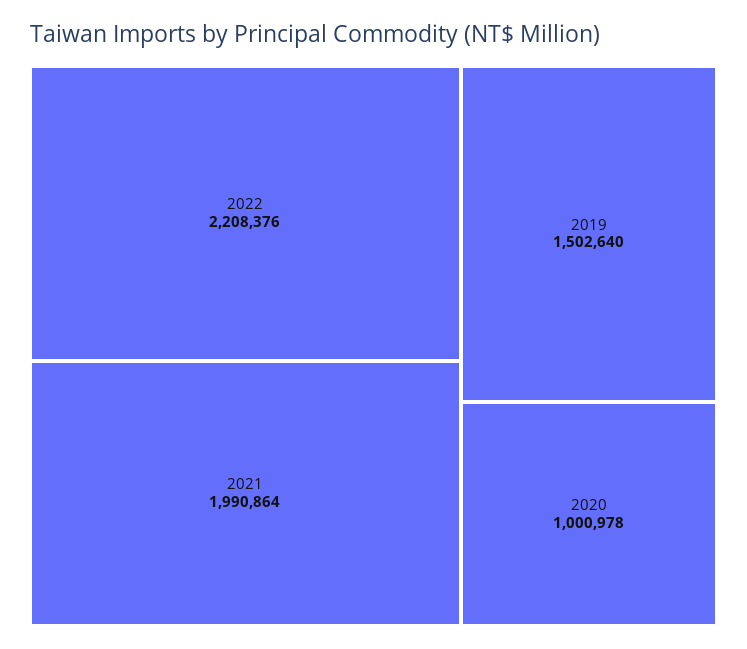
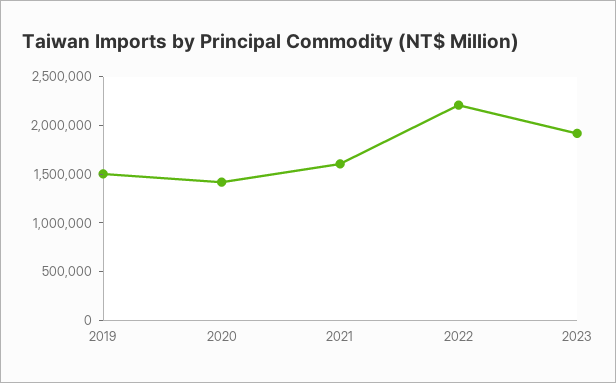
2021: 1990864 -> 1600000
2020: 1000978 -> 1400000
2023: none -> 1900000

